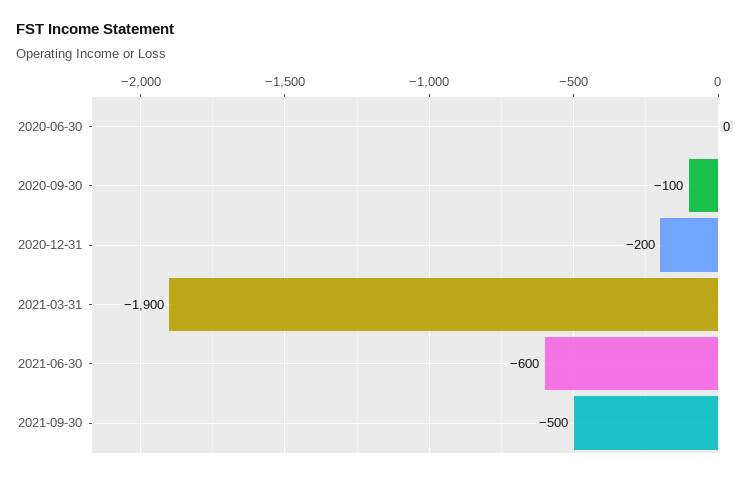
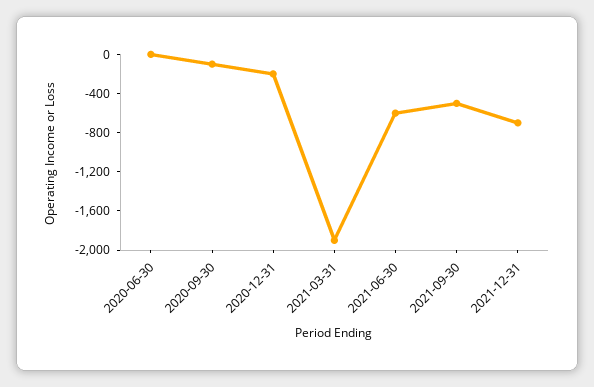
2021-12-31: none -> -700

